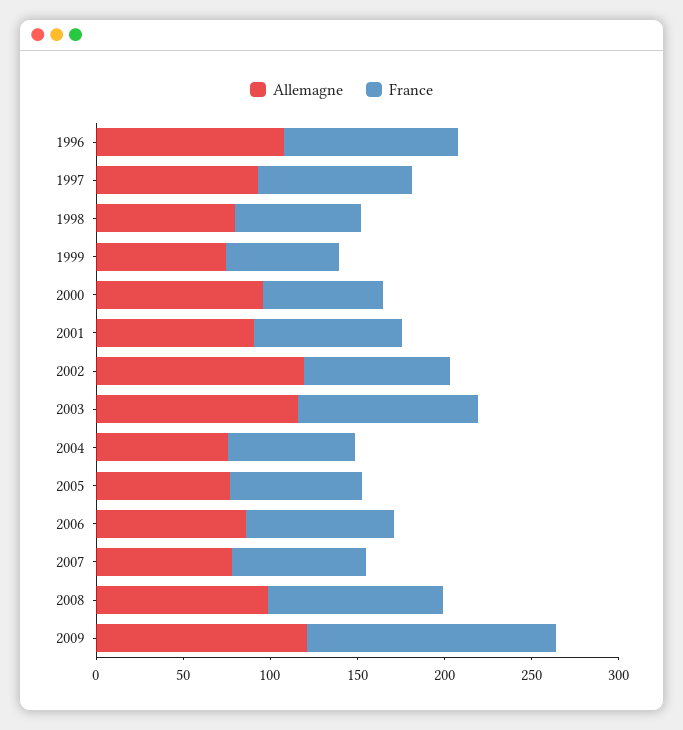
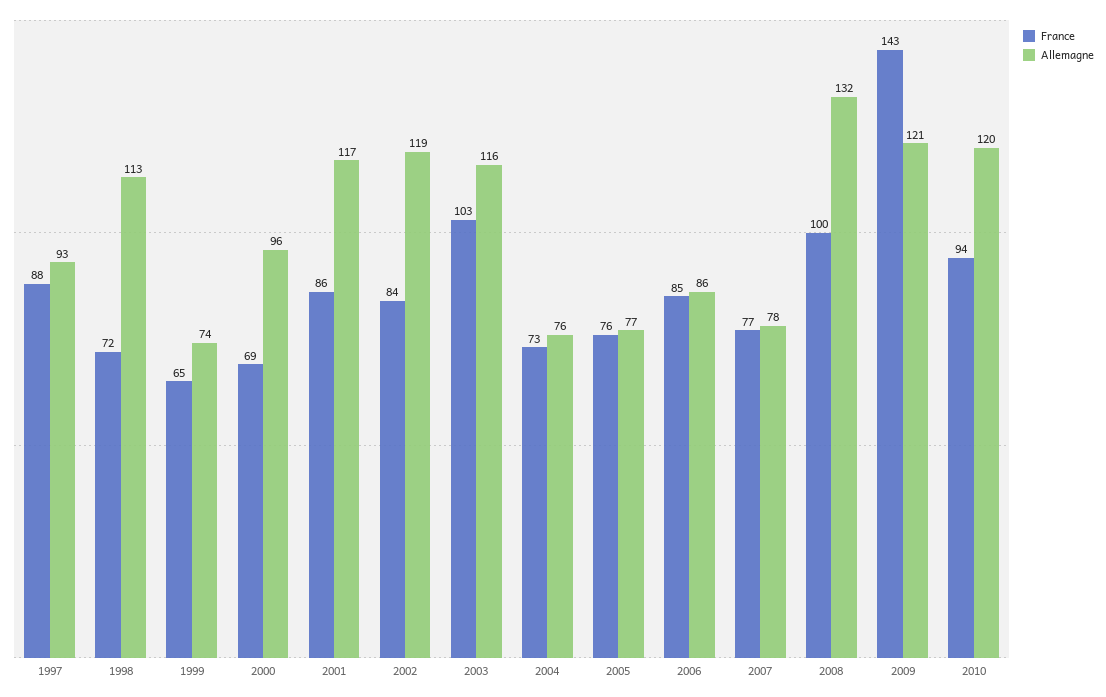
Allemagne, 1996: 110 -> none
France, 1996: 100 -> none
Allemagne, 1998: 80 -> 113
Allemagne, 2001: 90 -> 117
Allemagne, 2008: 100 -> 132
France, 2010: none -> 94
Allemagne, 2010: none -> 120

